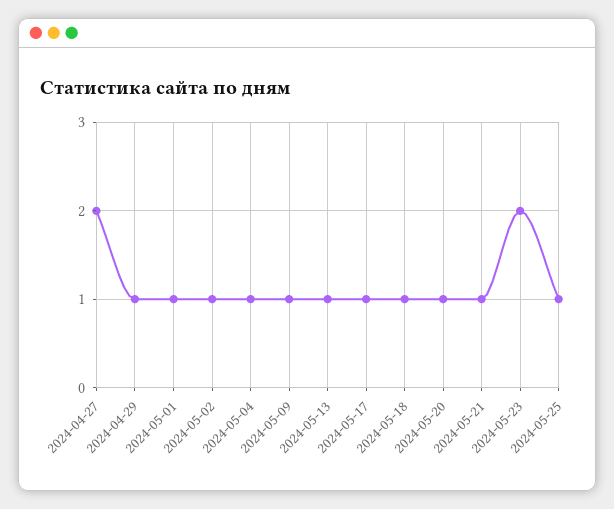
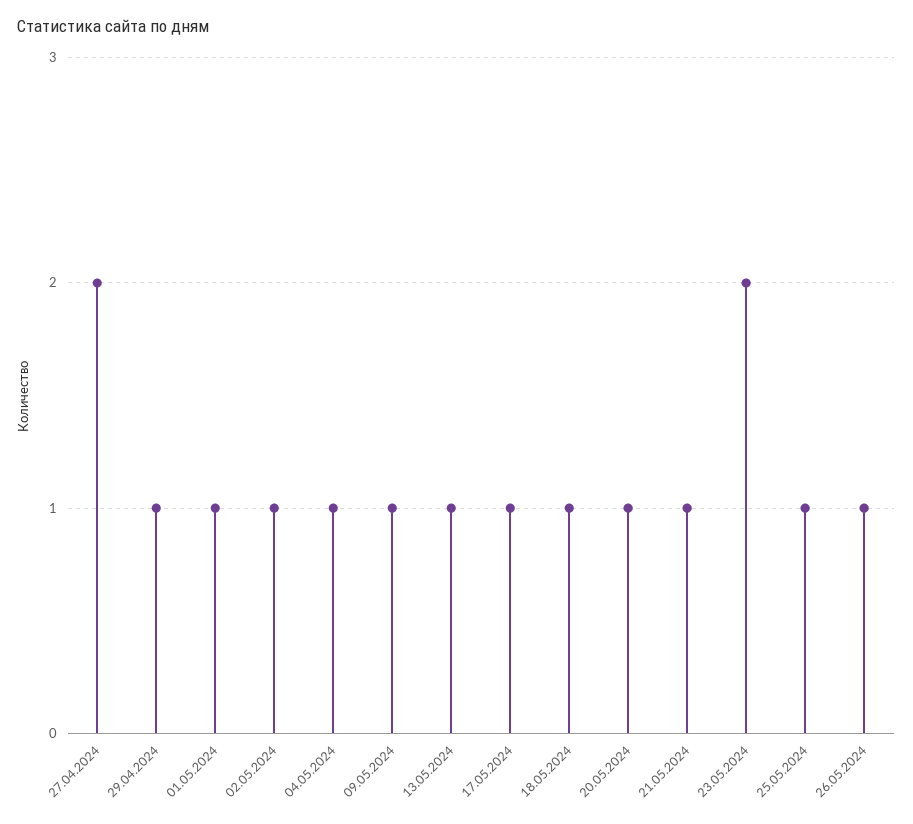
26.05.2024: none -> 1

